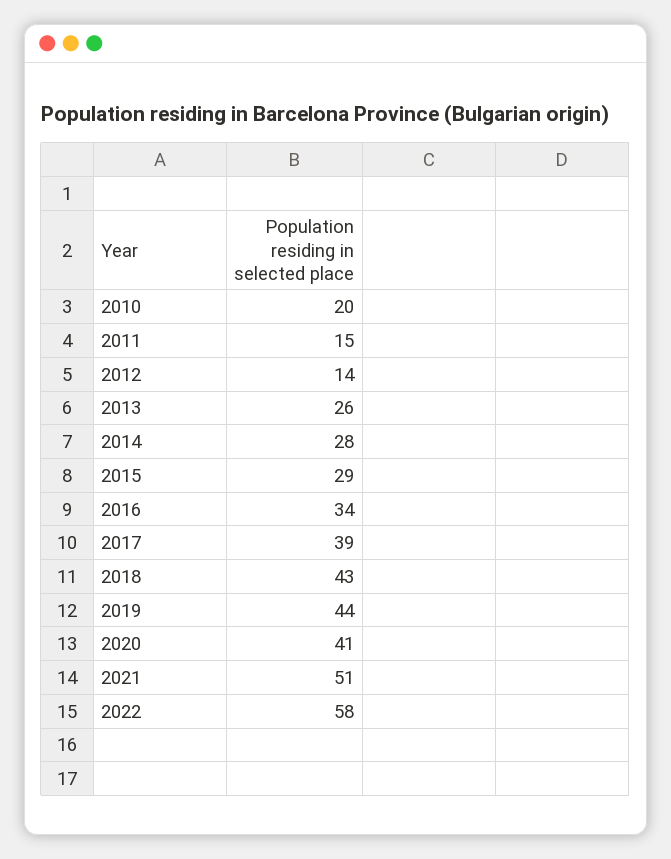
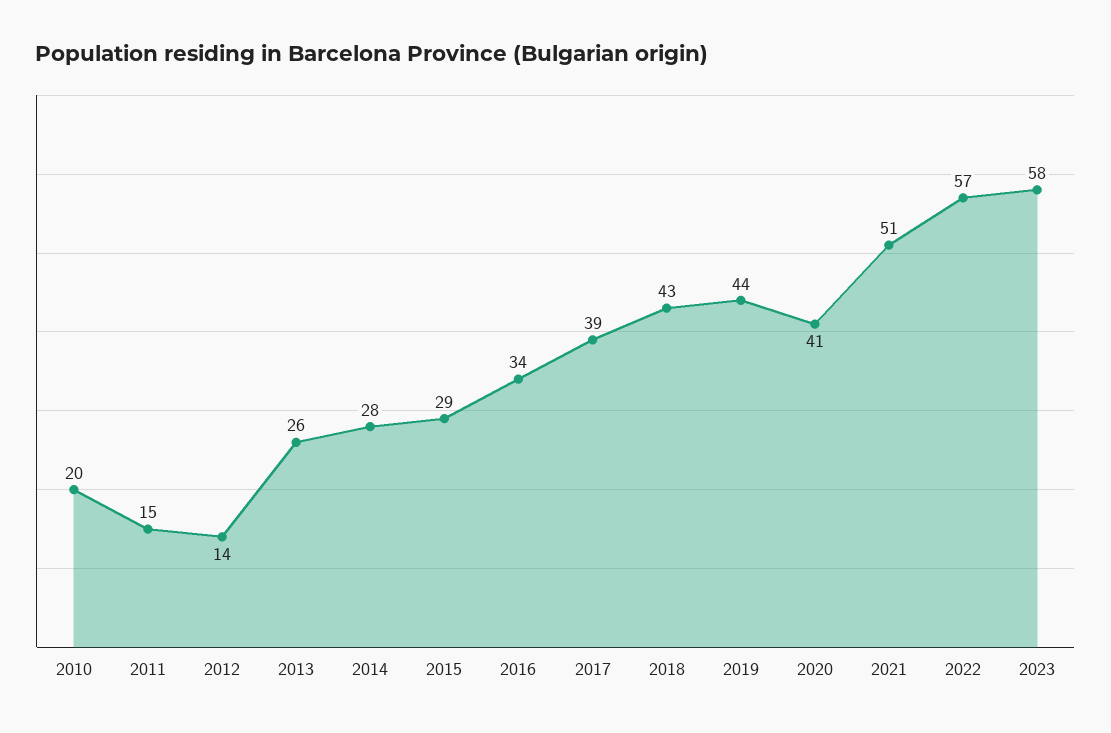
2022: 58 -> 57
2023: none -> 58

